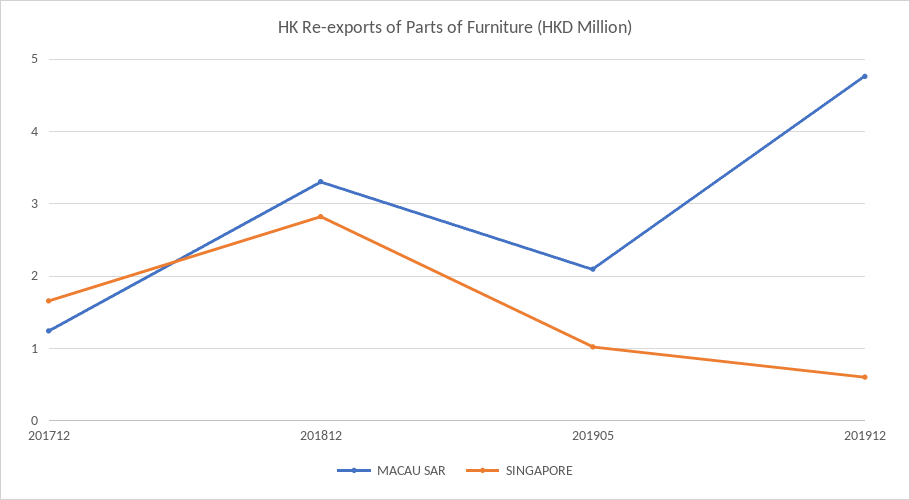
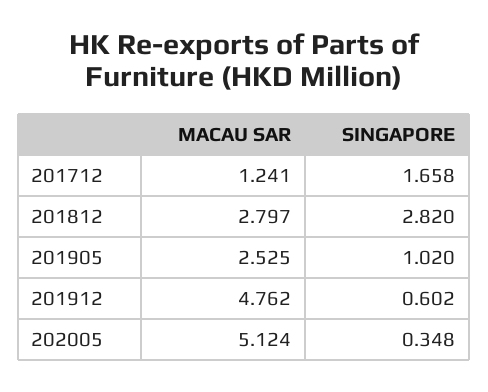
MACAU SAR, 201812: 3.3 -> 2.797
MACAU SAR, 201905: 2.1 -> 2.525
MACAU SAR, 202005: none -> 5.124
SINGAPORE, 202005: none -> 0.348

